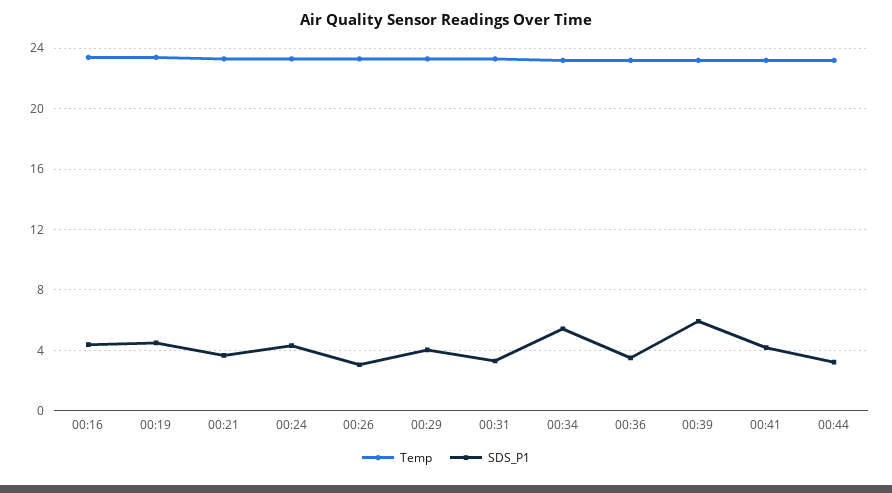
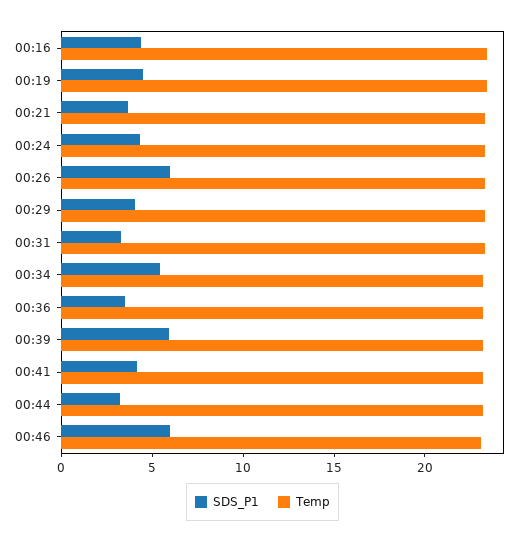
SDS_P1, 00:26: 3 -> 6
SDS_P1, 00:46: none -> 6
Temp, 00:46: none -> 23

